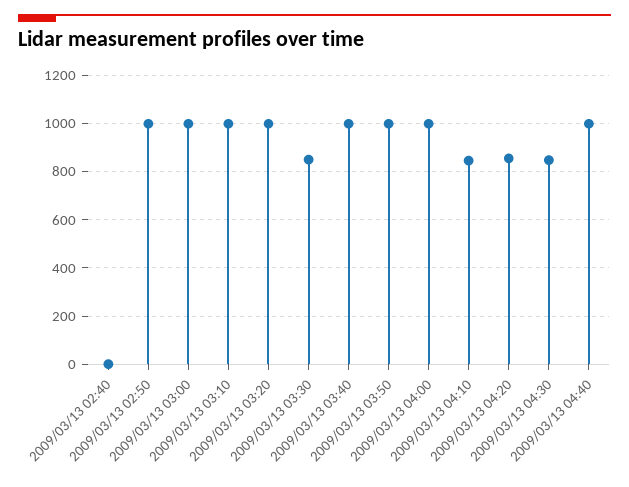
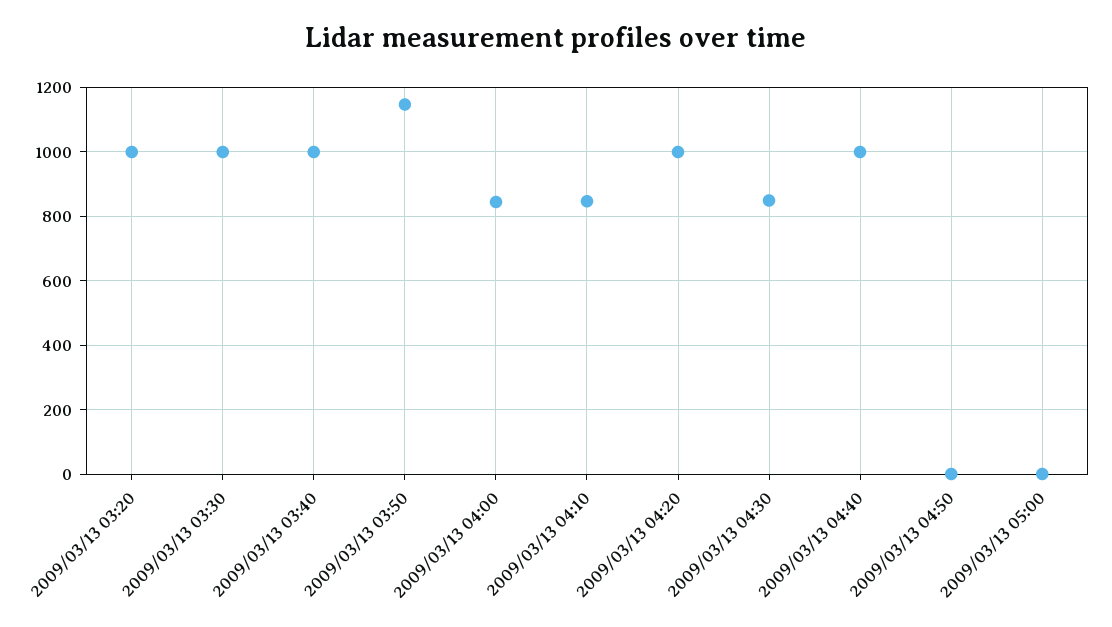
2009/03/13 02:40: 0 -> none
2009/03/13 02:50: 1000 -> none
2009/03/13 03:00: 1000 -> none
2009/03/13 03:10: 1000 -> none
2009/03/13 03:30: 850 -> 1000
2009/03/13 03:50: 1000 -> 1140
2009/03/13 04:00: 1000 -> 840
2009/03/13 04:20: 850 -> 1000
2009/03/13 04:50: none -> 0
2009/03/13 05:00: none -> 0

